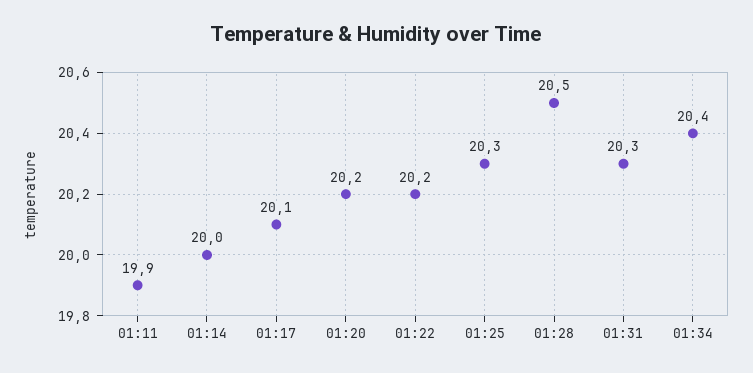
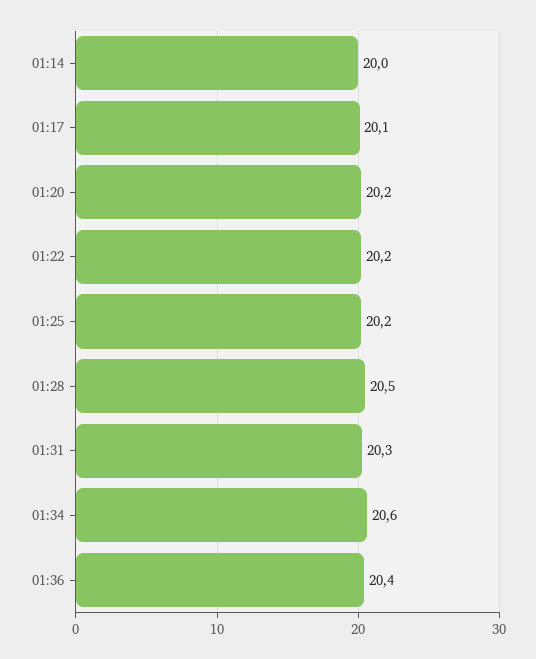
01:11: 19.9 -> none
01:25: 20.3 -> 20.2
01:34: 20.4 -> 20.6
01:36: none -> 20.4

